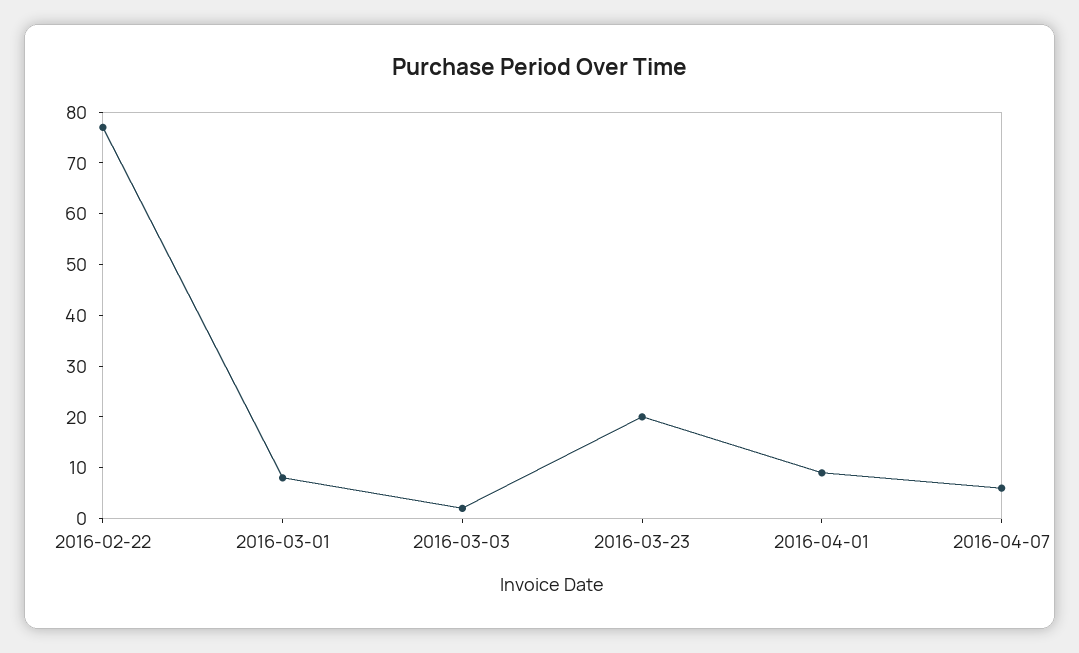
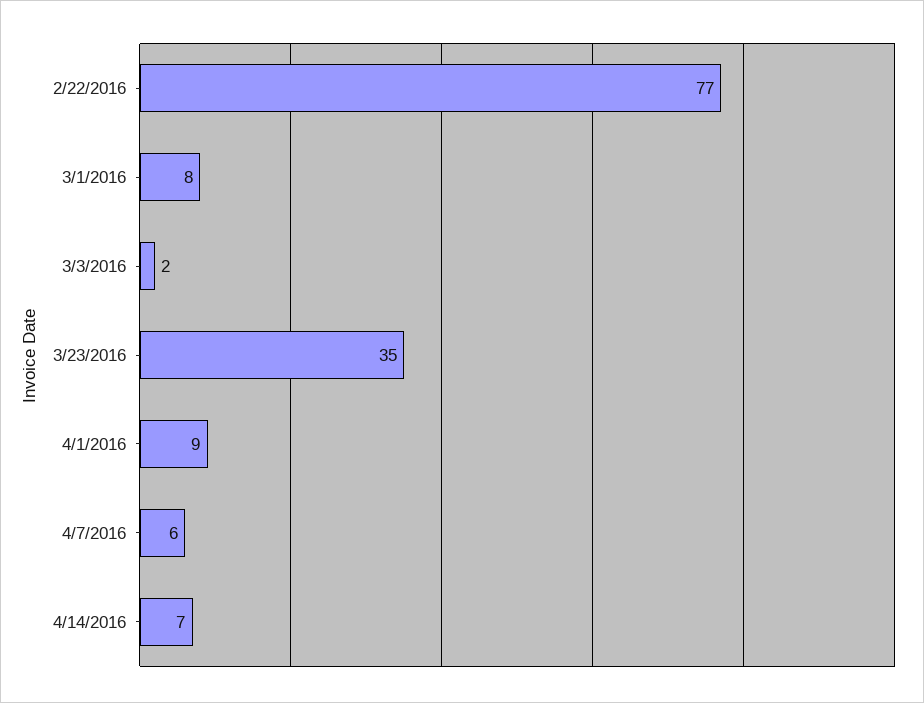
2016-03-23: 20 -> 35
4/14/2016: none -> 7

